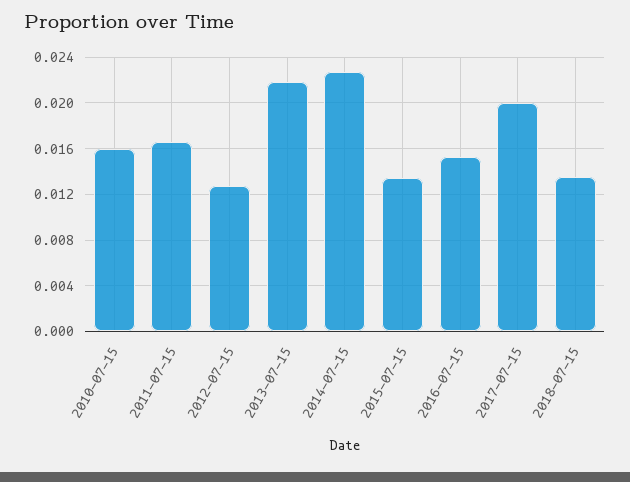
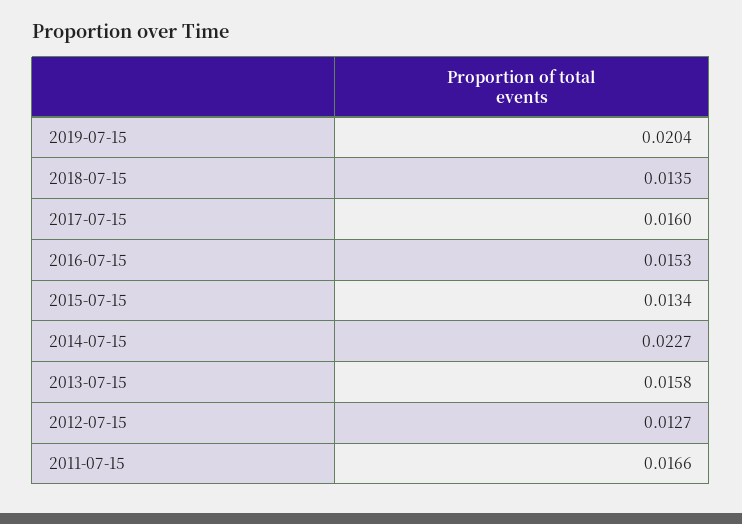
2010-07-15: 0.016 -> none
2013-07-15: 0.022 -> 0.0158
2017-07-15: 0.02 -> 0.016
2019-07-15: none -> 0.0204

